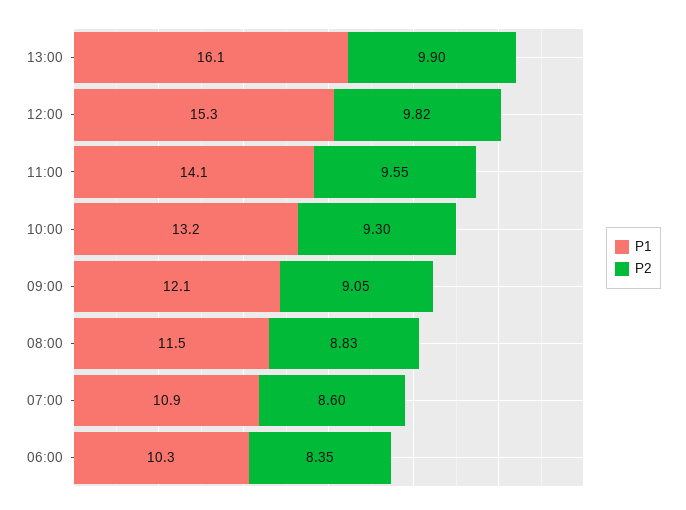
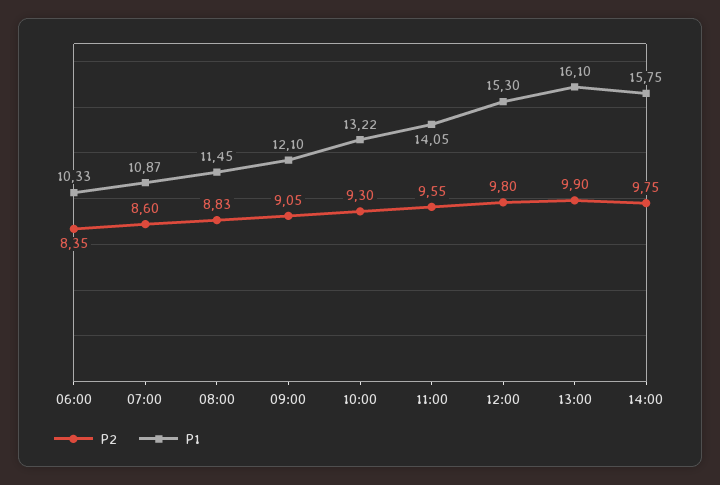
P2, 12:00: 9.82 -> 9.8
P2, 14:00: none -> 9.75
P1, 14:00: none -> 15.75

